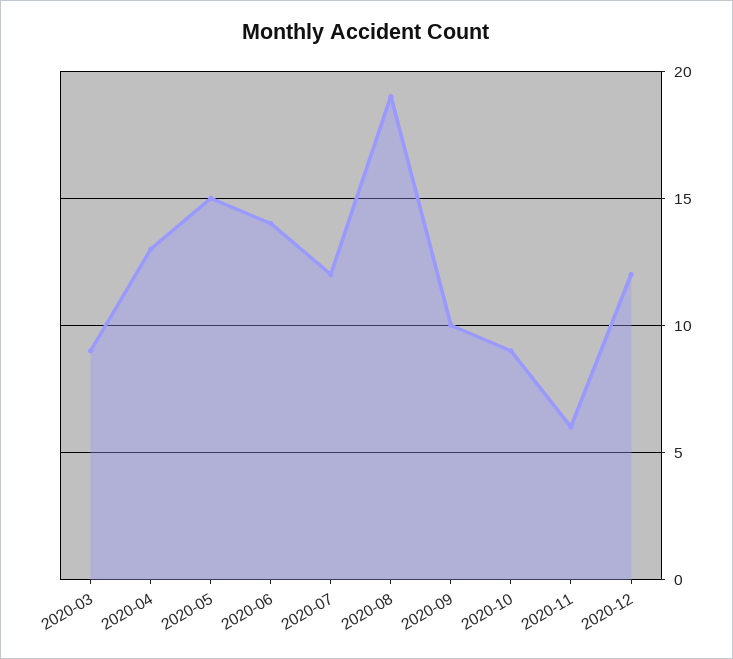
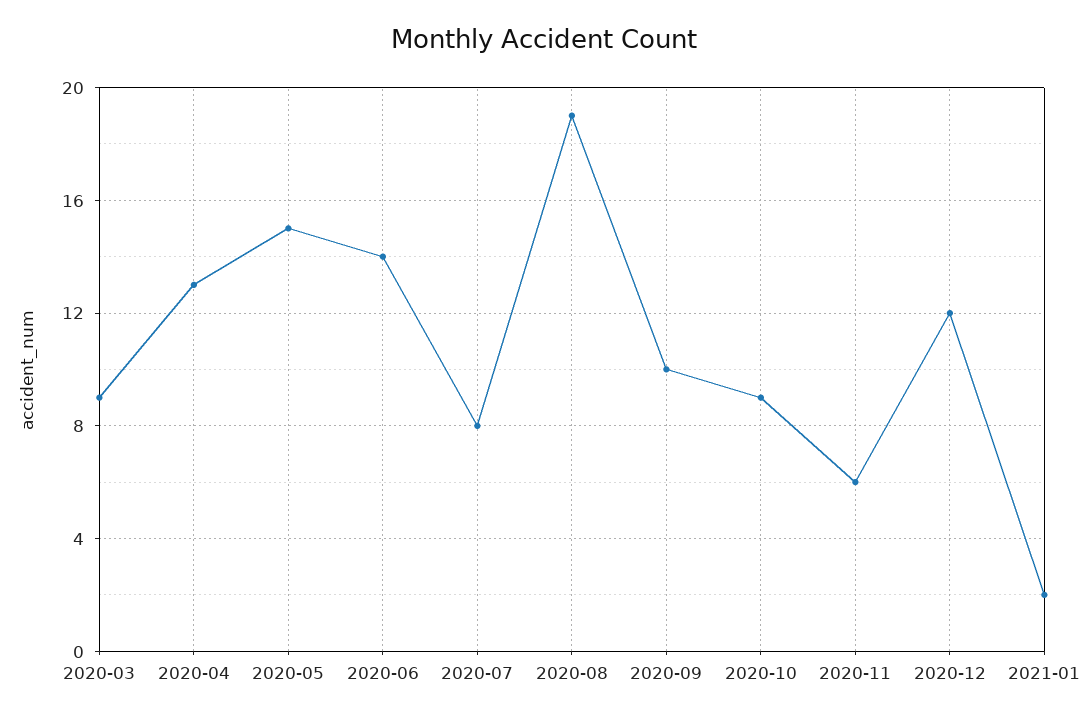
2020-07: 12 -> 8
2021-01: none -> 2

